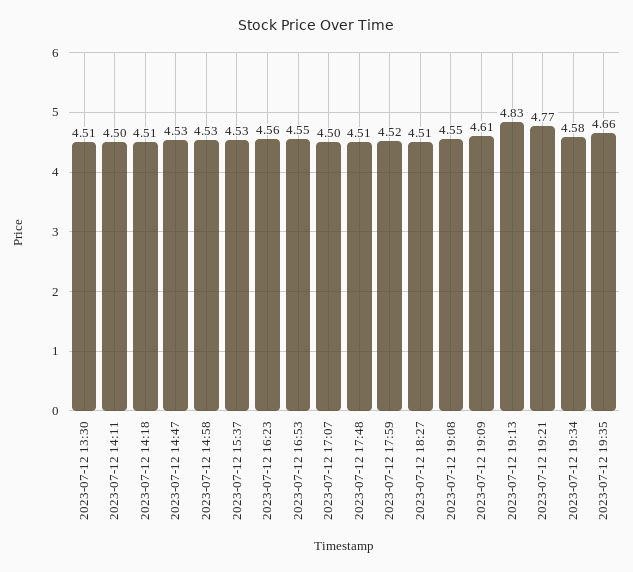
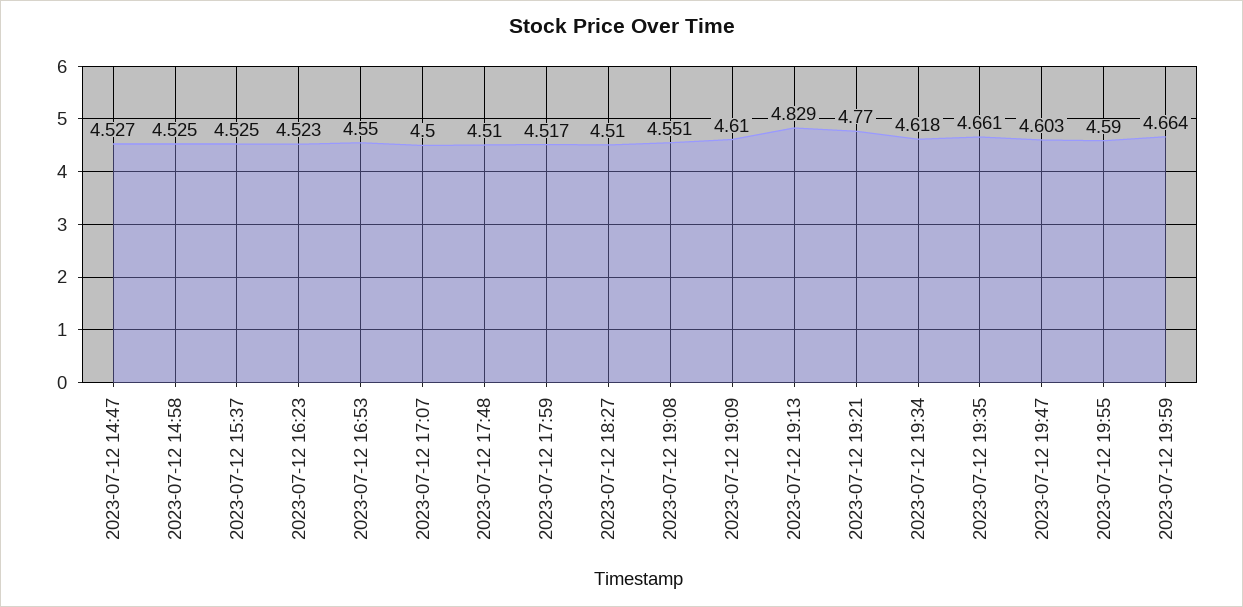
2023-07-12 13:30: 4.51 -> none
2023-07-12 14:11: 4.5 -> none
2023-07-12 14:18: 4.51 -> none
2023-07-12 16:23: 4.56 -> 4.523
2023-07-12 19:34: 4.58 -> 4.618
2023-07-12 19:47: none -> 4.603
2023-07-12 19:55: none -> 4.59
2023-07-12 19:59: none -> 4.664

